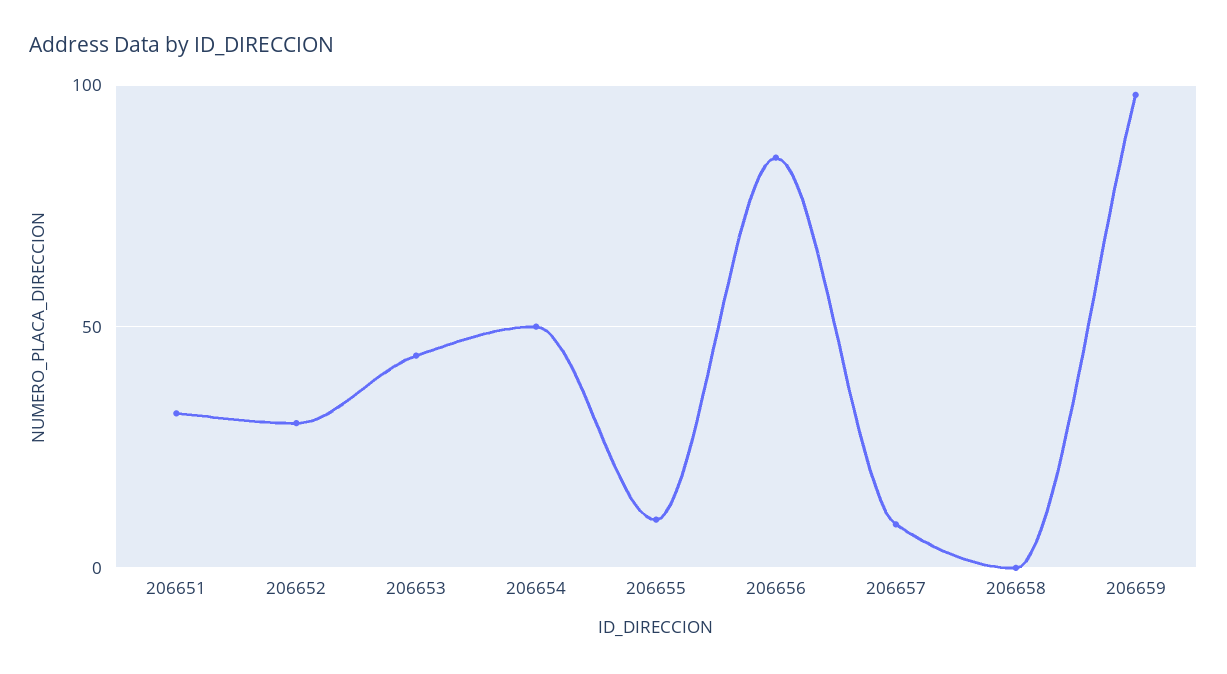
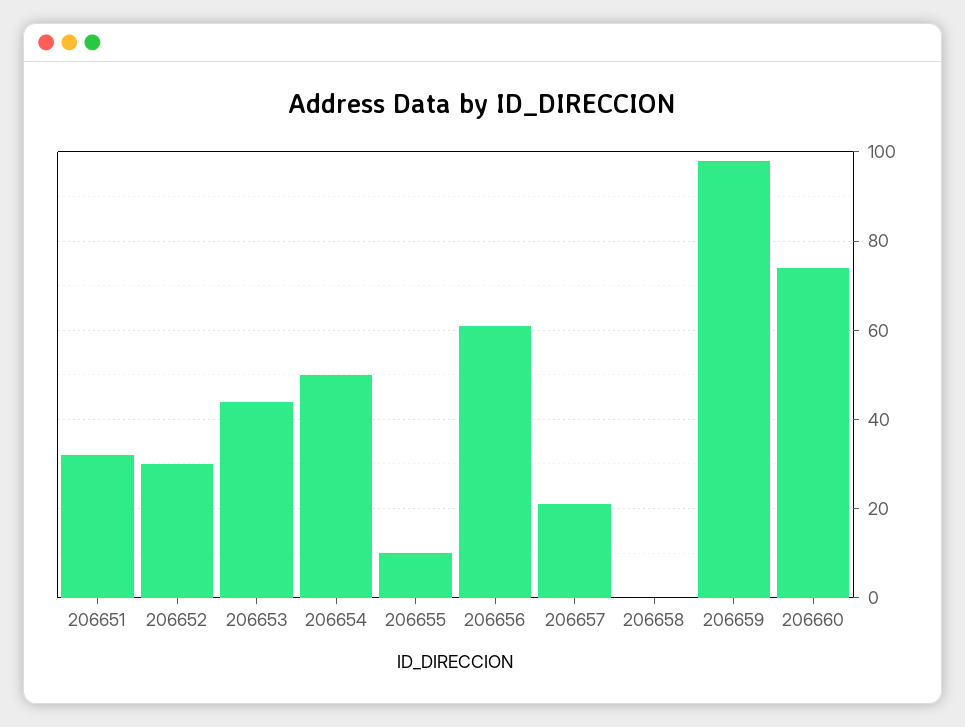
206656: 85 -> 60
206657: 10 -> 20
206660: none -> 75

